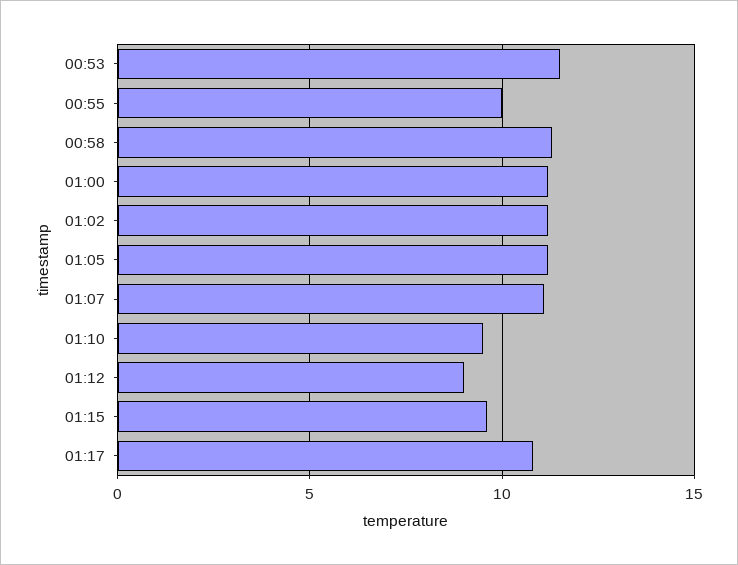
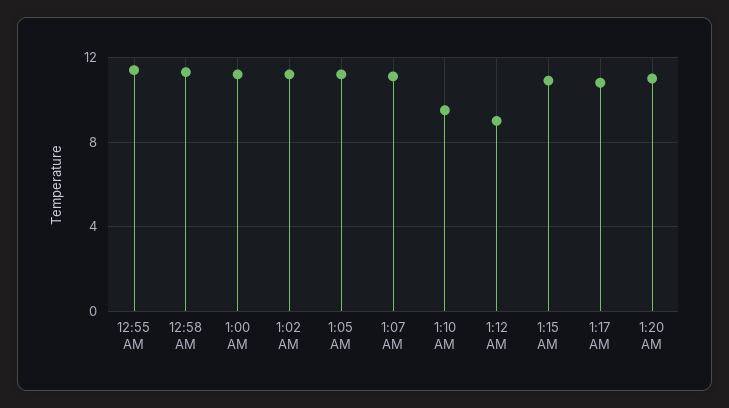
00:53: 11.5 -> none
00:55: 10 -> 11.5
01:15: 9.5 -> 11
1:20 AM: none -> 11

